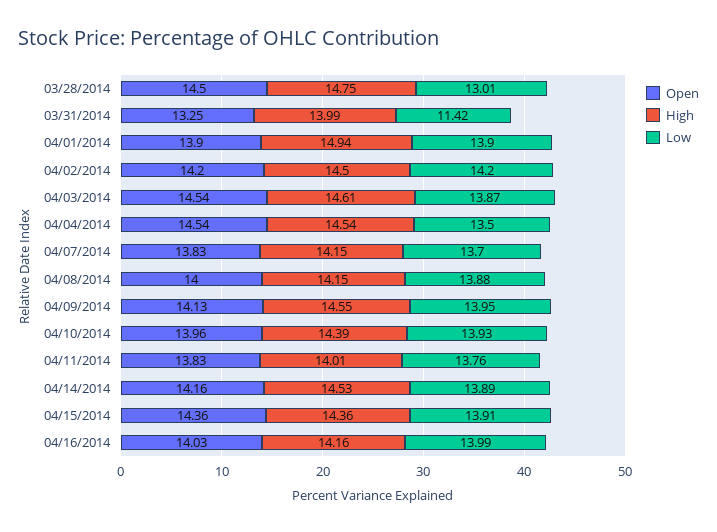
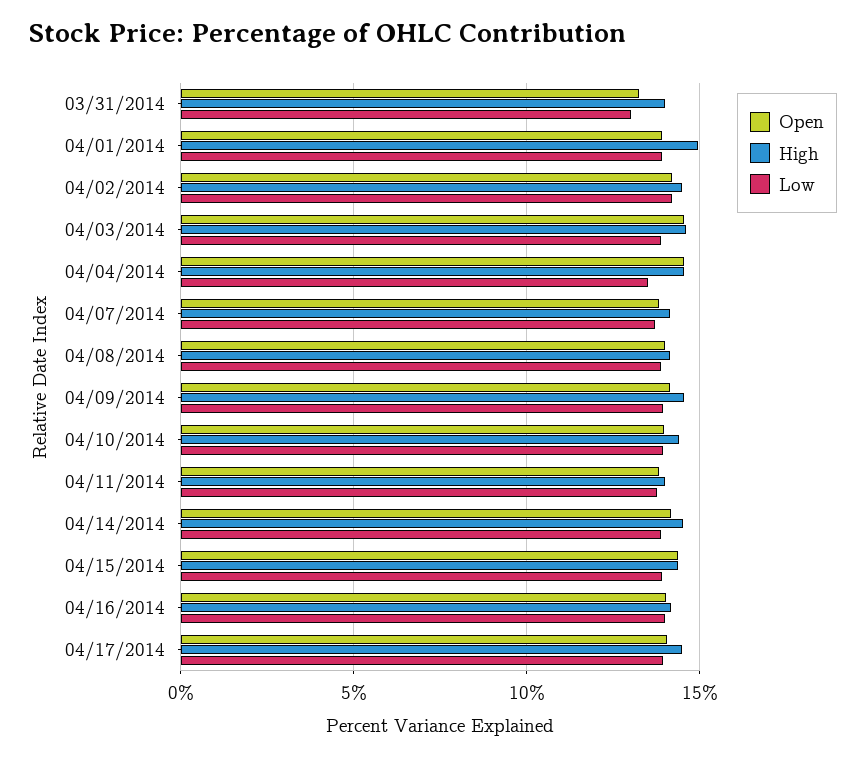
Open, 03/28/2014: 14.5 -> none
High, 03/28/2014: 14.75 -> none
Low, 03/28/2014: 13.01 -> none
Low, 03/31/2014: 11.42 -> 13
Open, 04/17/2014: none -> 14
High, 04/17/2014: none -> 14.5
Low, 04/17/2014: none -> 14

